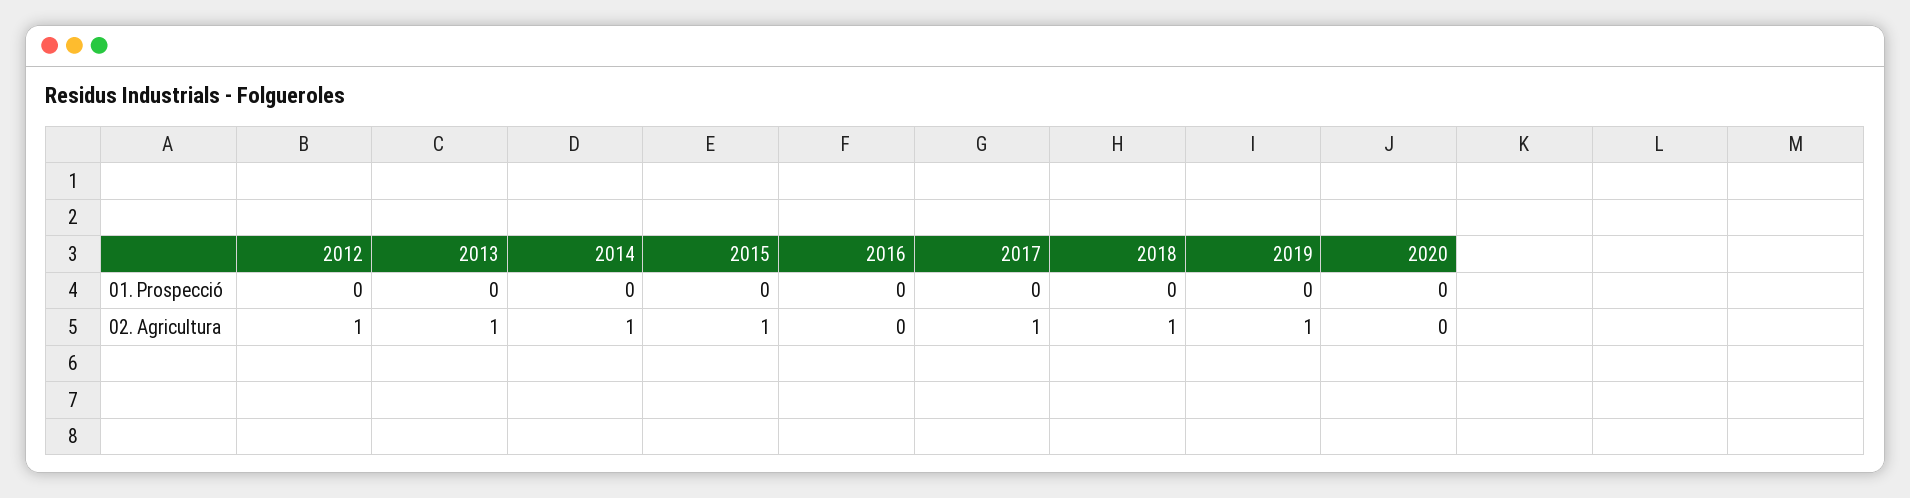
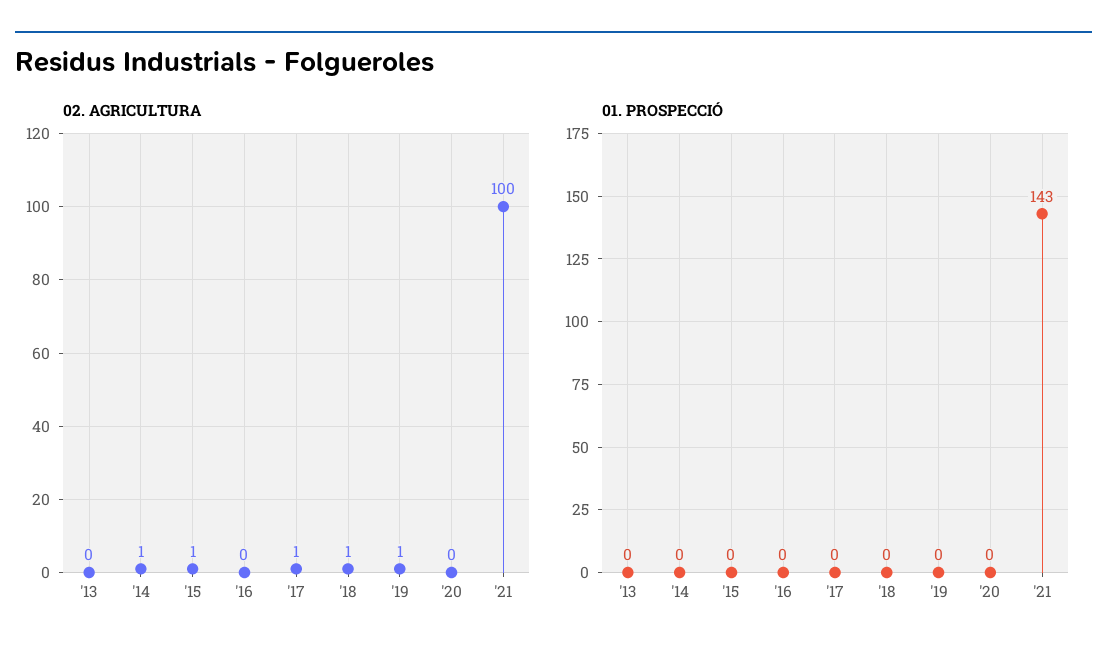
01. Prospecció, 2012: 0 -> none
02. Agricultura, 2012: 1 -> none
02. Agricultura, 2013: 1 -> 0
02. Agricultura, '21: none -> 100
01. Prospecció, '21: none -> 143

